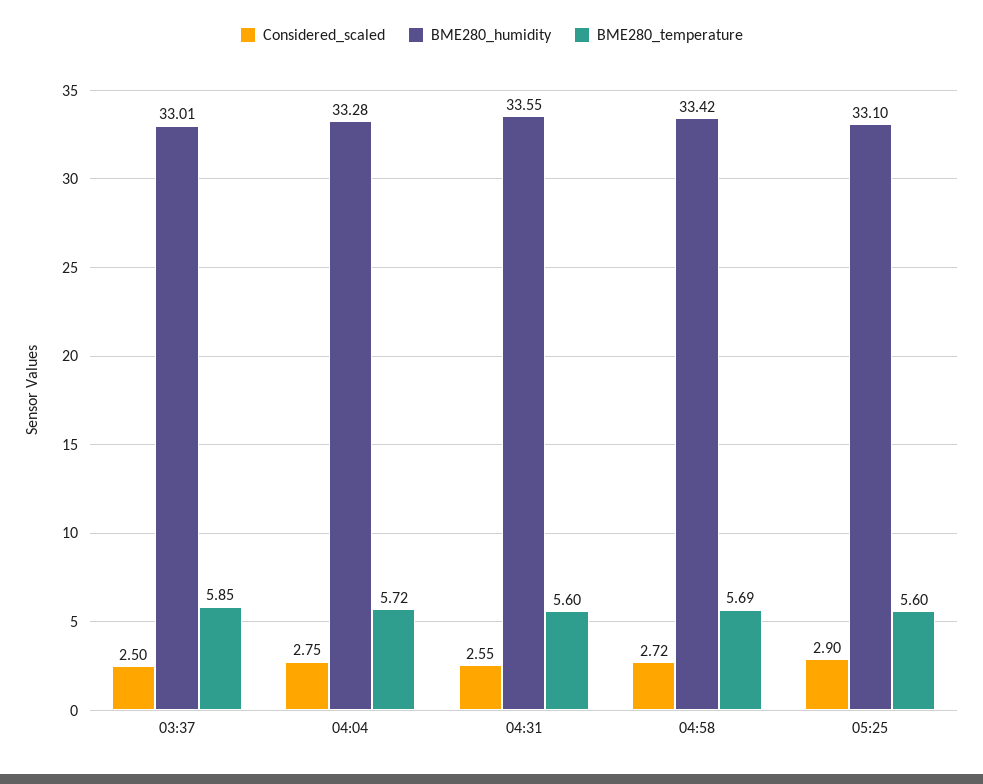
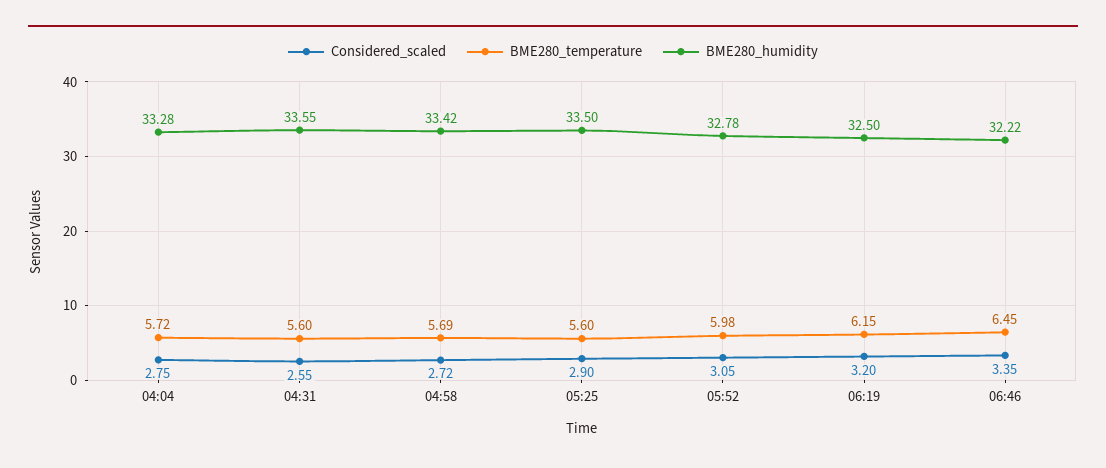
Considered_scaled, 03:37: 2.5 -> none
BME280_humidity, 03:37: 33.01 -> none
BME280_temperature, 03:37: 5.85 -> none
BME280_humidity, 05:25: 33.1 -> 33.5
Considered_scaled, 05:52: none -> 3.05
BME280_temperature, 05:52: none -> 5.98
BME280_humidity, 05:52: none -> 32.78
Considered_scaled, 06:19: none -> 3.2
BME280_temperature, 06:19: none -> 6.15
BME280_humidity, 06:19: none -> 32.5
Considered_scaled, 06:46: none -> 3.35
BME280_temperature, 06:46: none -> 6.45
BME280_humidity, 06:46: none -> 32.22

